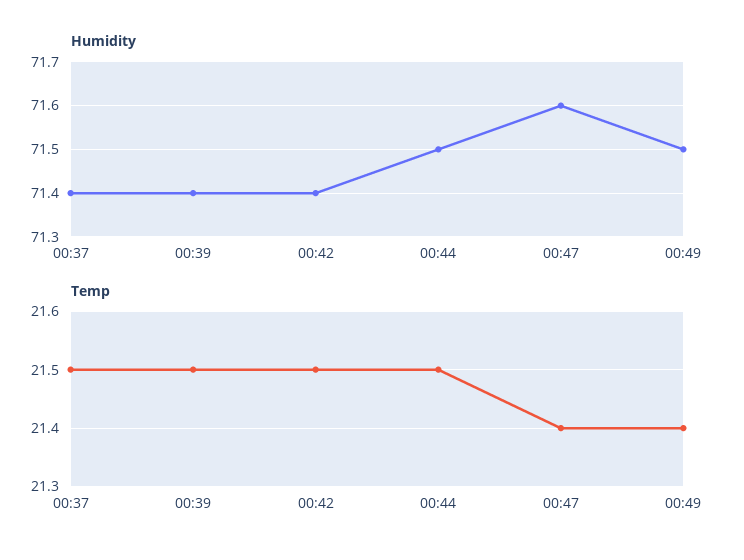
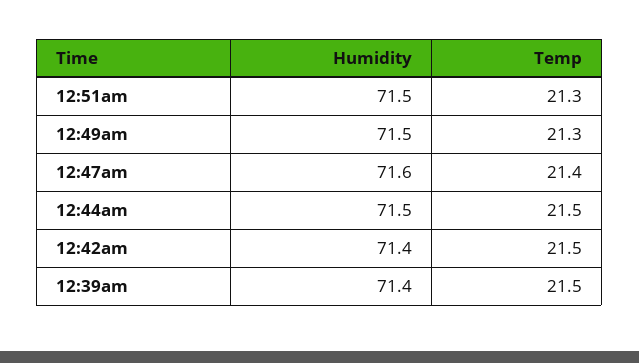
Humidity, 00:37: 71.4 -> none
Temp, 00:37: 21.5 -> none
Temp, 00:49: 21.4 -> 21.3
Humidity, 12:51am: none -> 71.5
Temp, 12:51am: none -> 21.3

